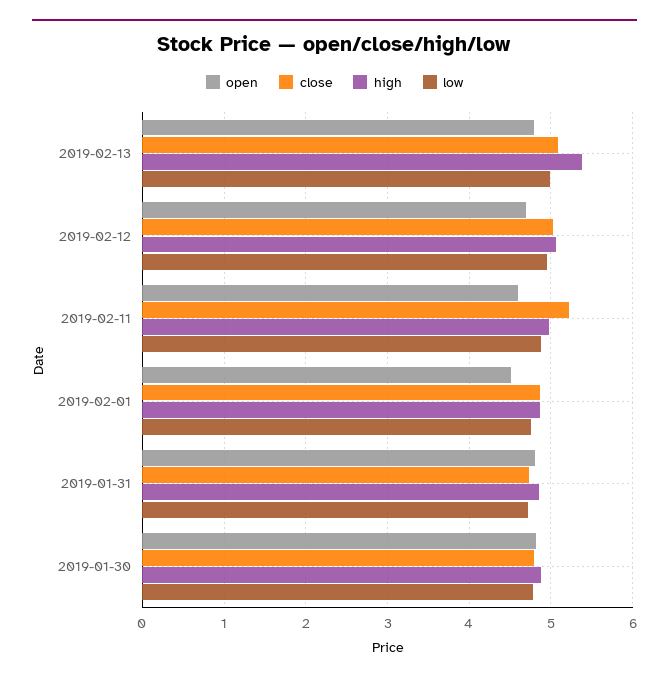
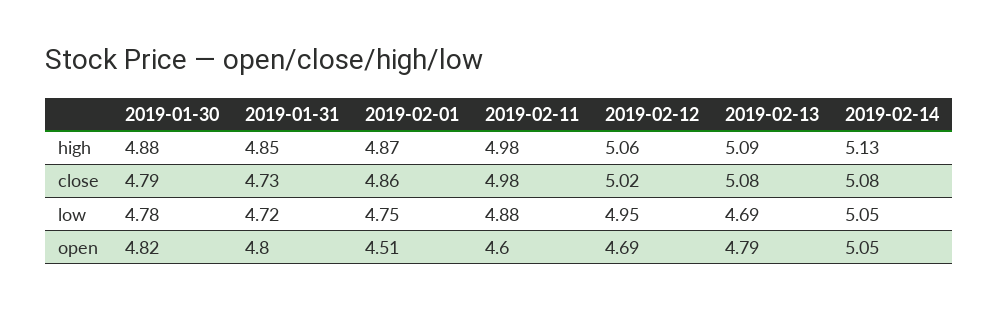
high, 2019-02-13: 5.4 -> 5.09
low, 2019-02-13: 5 -> 4.69
close, 2019-02-11: 5.2 -> 4.98
high, 2019-02-14: none -> 5.13
close, 2019-02-14: none -> 5.08
low, 2019-02-14: none -> 5.05
open, 2019-02-14: none -> 5.05

